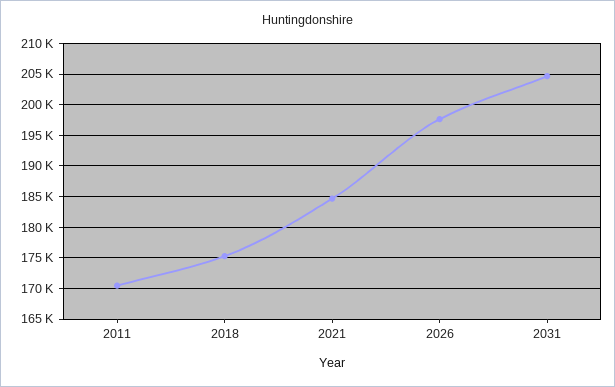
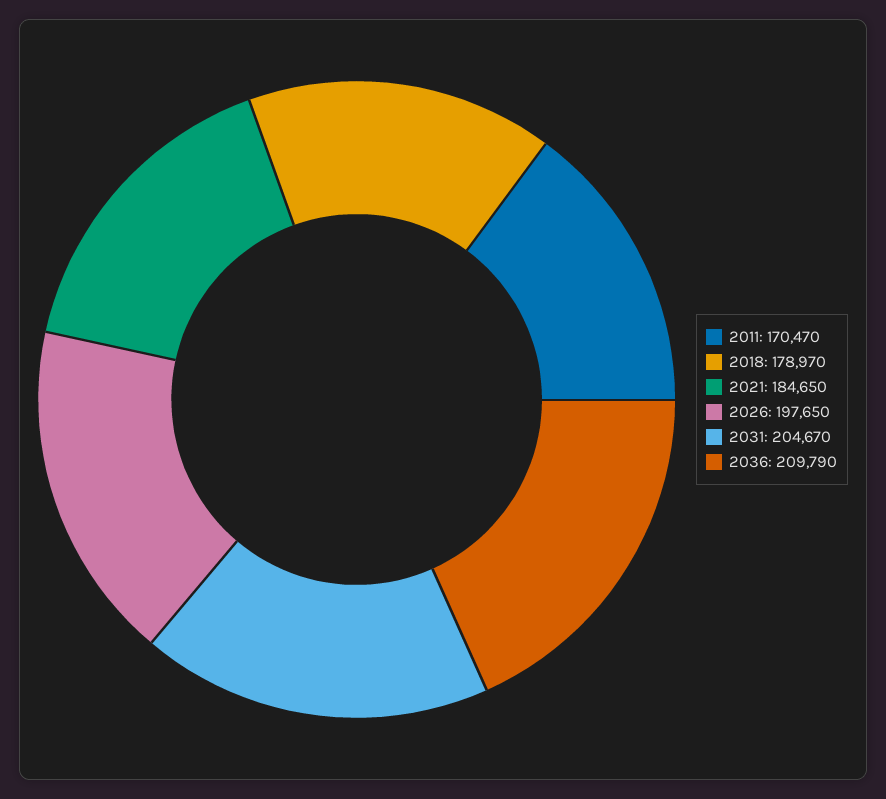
2018: 175000 -> 178970
2036: none -> 209790

